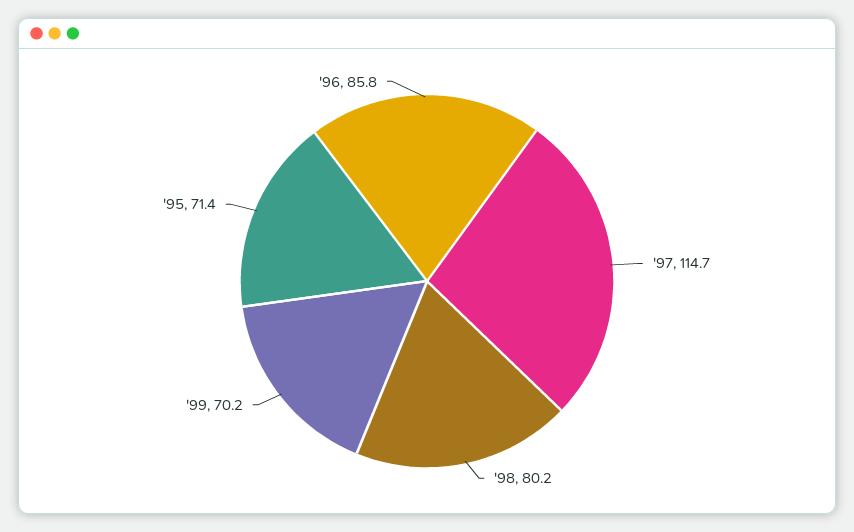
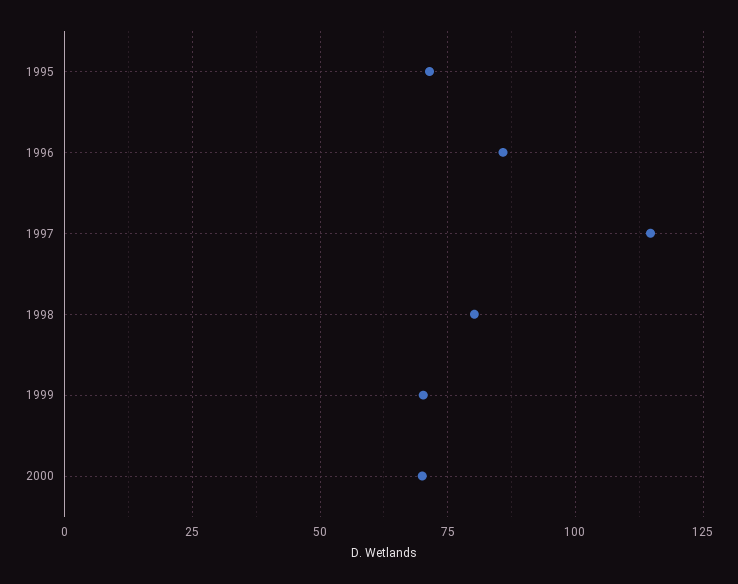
2000: none -> 70

